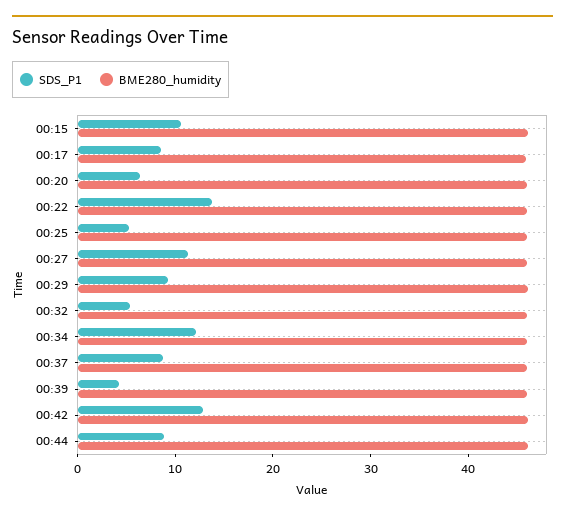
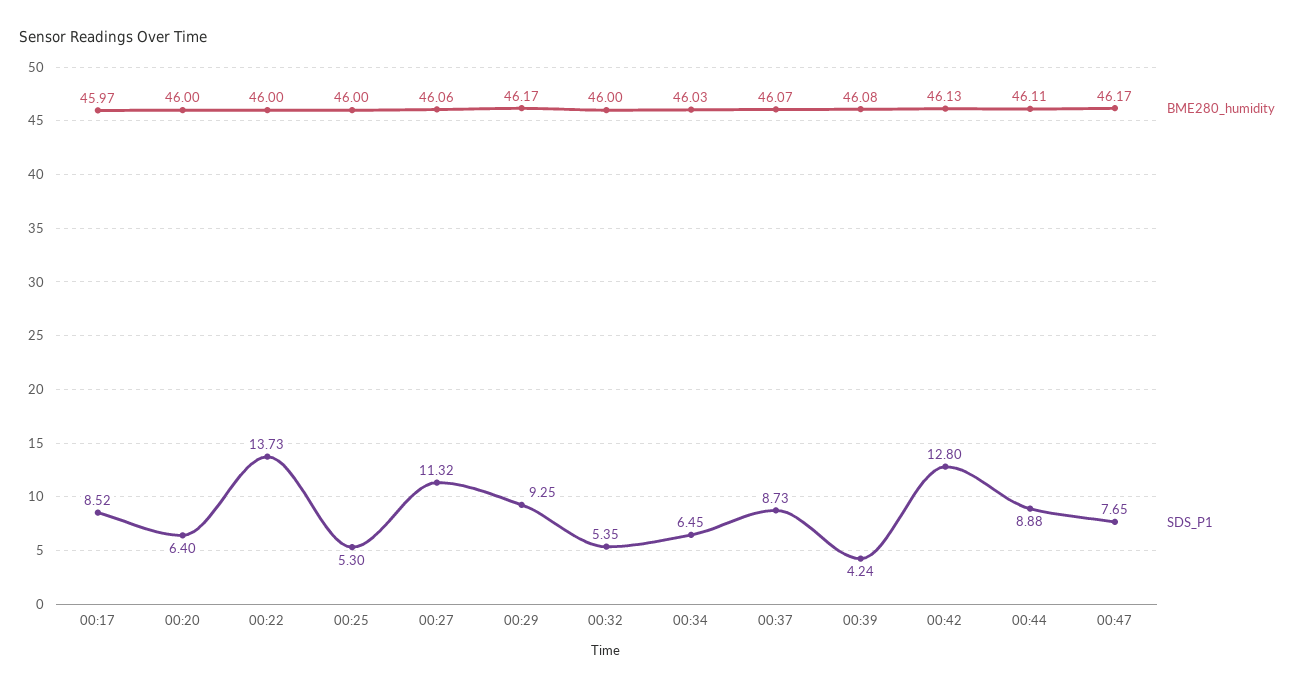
SDS_P1, 00:15: 10 -> none
BME280_humidity, 00:15: 46 -> none
SDS_P1, 00:34: 12 -> 6.45
BME280_humidity, 00:47: none -> 46.17
SDS_P1, 00:47: none -> 7.65

